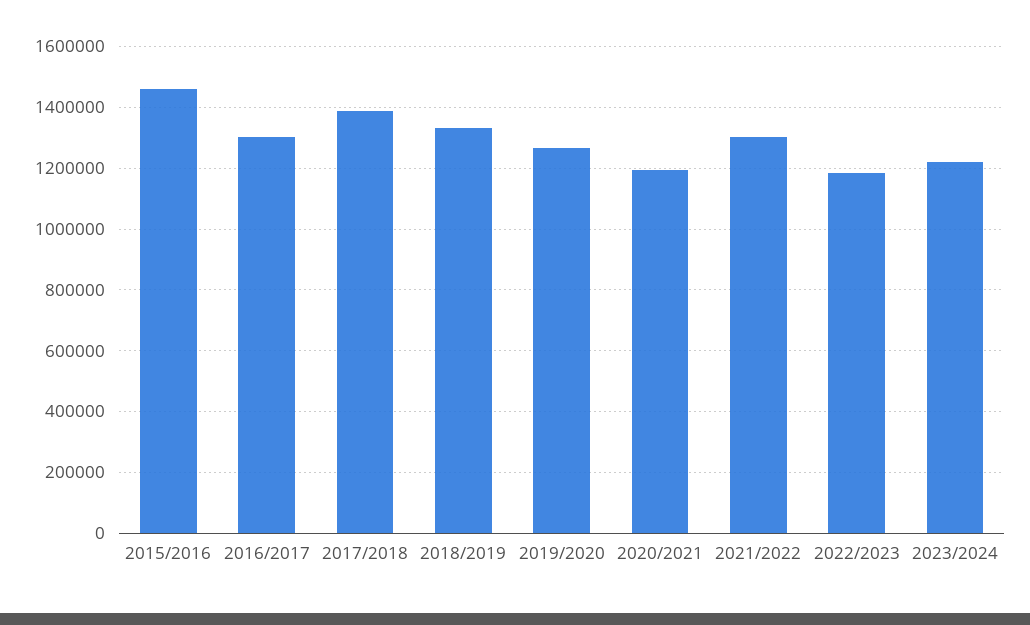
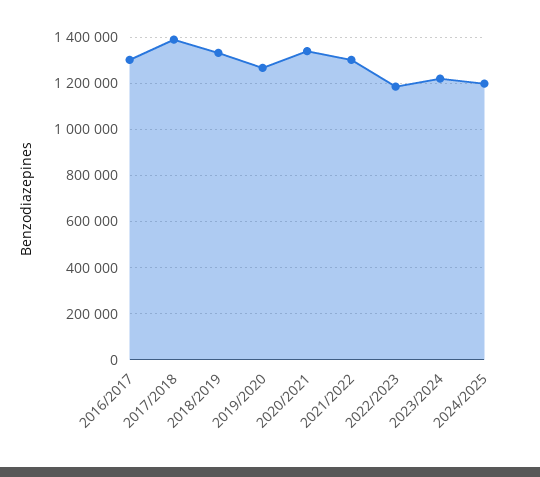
2015/2016: 1460000 -> none
2020/2021: 1200000 -> 1350000
2024/2025: none -> 1200000

